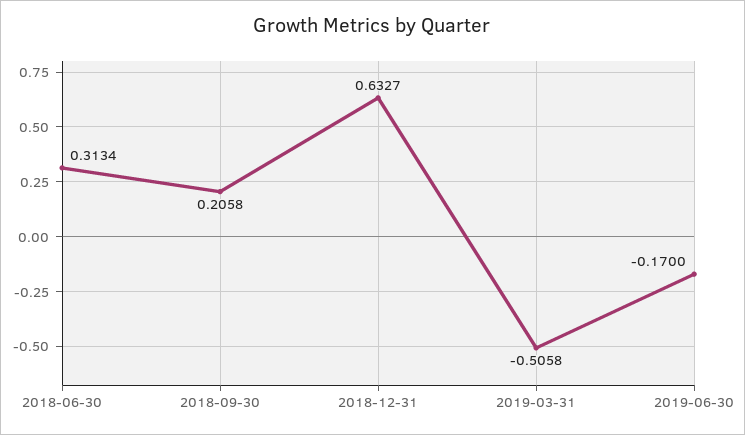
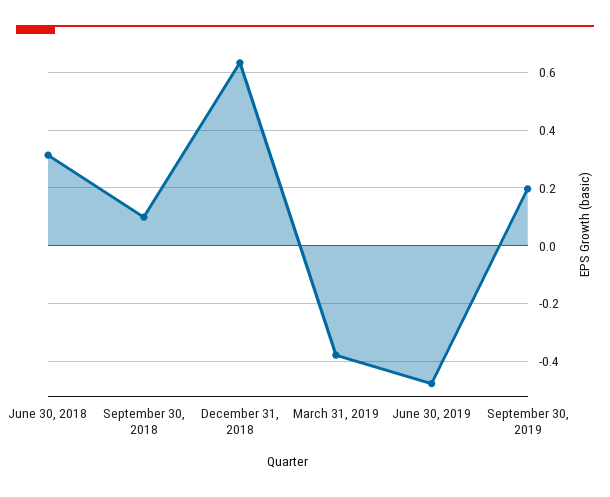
2018-09-30: 0.2058 -> 0.1
2019-03-31: -0.5058 -> -0.375
2019-06-30: -0.17 -> -0.475
September 30, 2019: none -> 0.2

